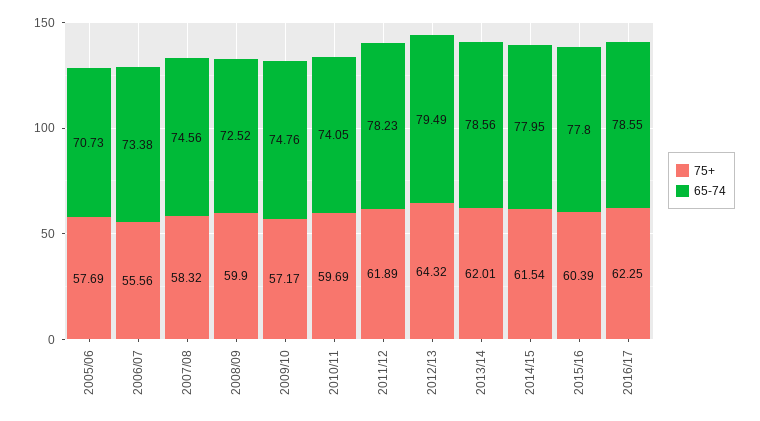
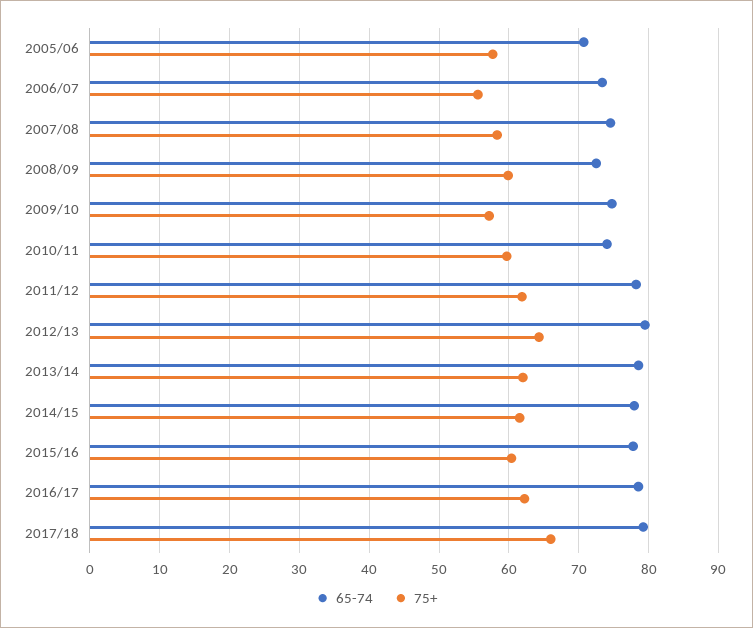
65-74, 2017/18: none -> 79
75+, 2017/18: none -> 66

